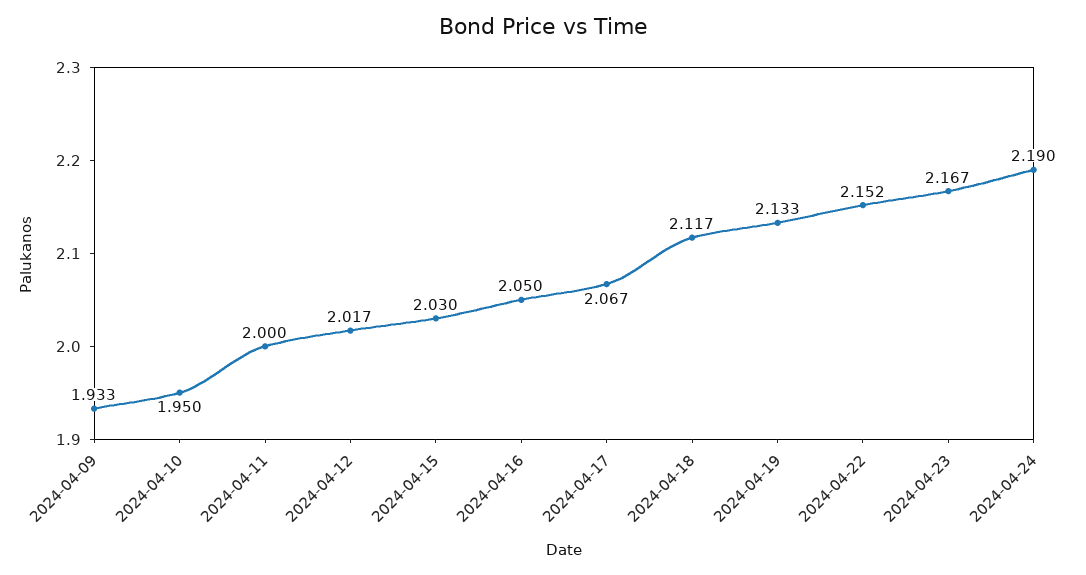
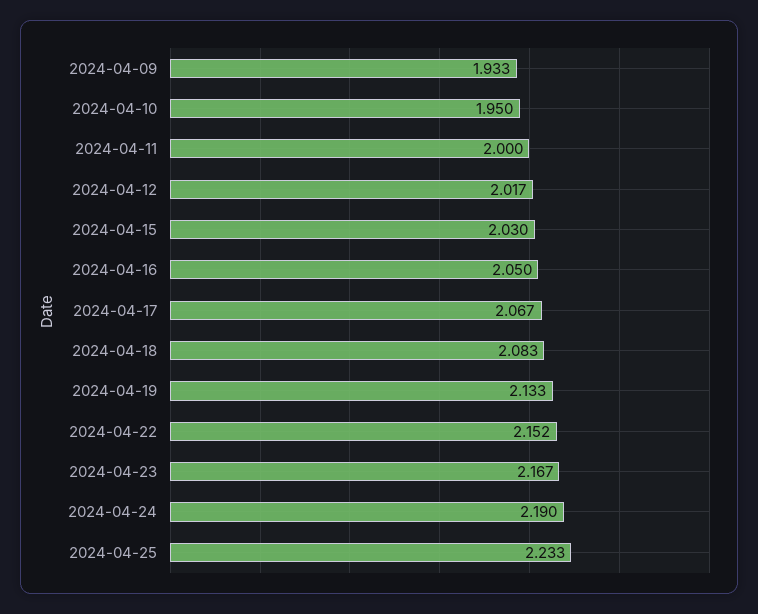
2024-04-18: 2.117 -> 2.083
2024-04-25: none -> 2.233

